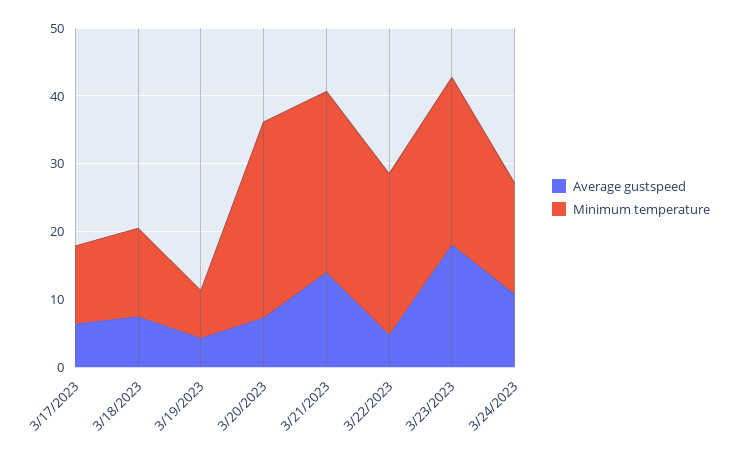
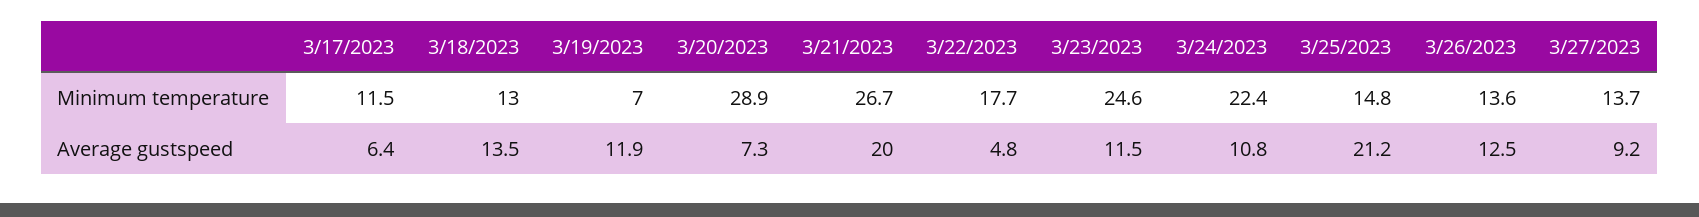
Average gustspeed, 3/18/2023: 8 -> 13.5
Average gustspeed, 3/19/2023: 4 -> 11.9
Average gustspeed, 3/21/2023: 14 -> 20
Minimum temperature, 3/22/2023: 24 -> 17.7
Average gustspeed, 3/23/2023: 18 -> 11.5
Minimum temperature, 3/24/2023: 16 -> 22.4
Minimum temperature, 3/25/2023: none -> 14.8
Minimum temperature, 3/26/2023: none -> 13.6
Minimum temperature, 3/27/2023: none -> 13.7
Average gustspeed, 3/25/2023: none -> 21.2
Average gustspeed, 3/26/2023: none -> 12.5
Average gustspeed, 3/27/2023: none -> 9.2

